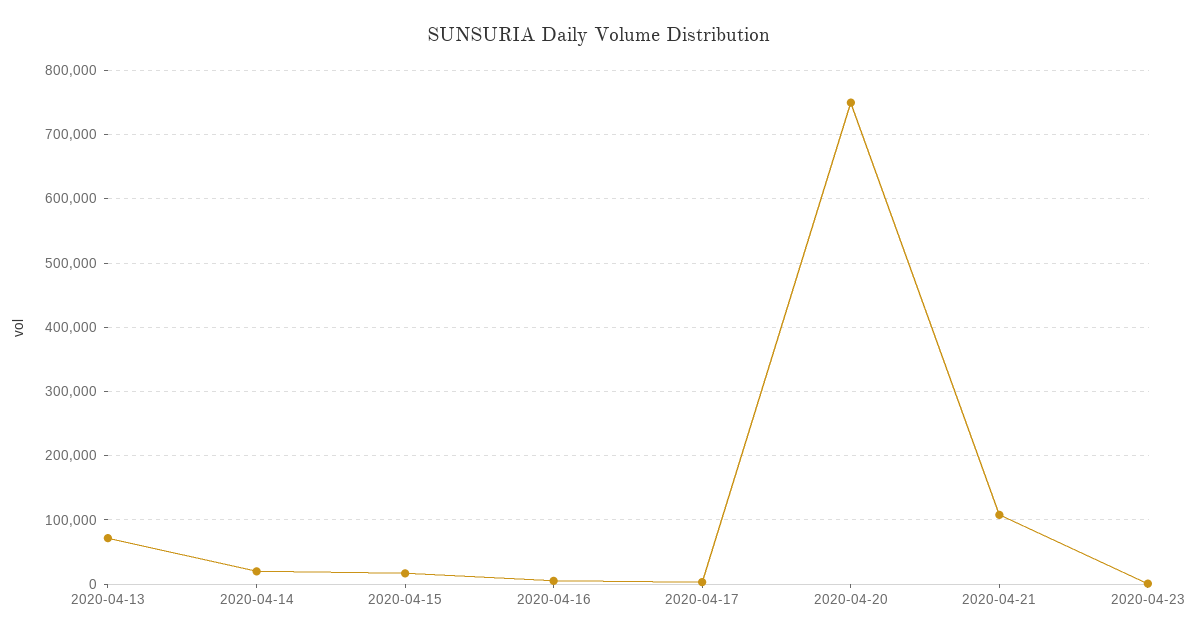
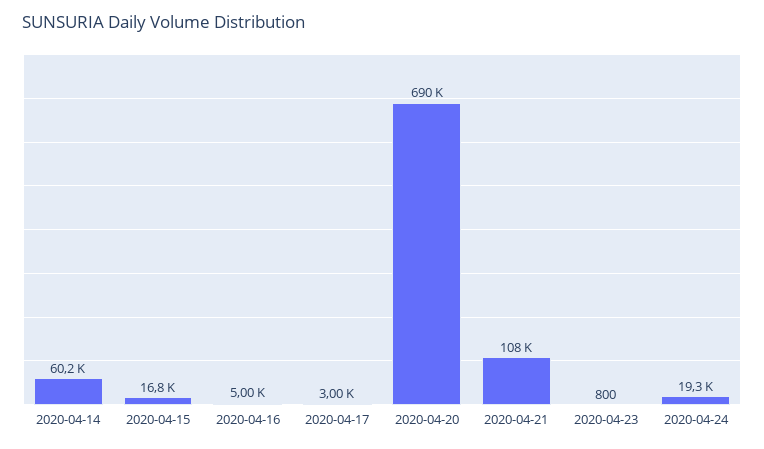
2020-04-13: 70000 -> none
2020-04-14: 20000 -> 60200
2020-04-20: 750000 -> 690000
2020-04-24: none -> 19300

